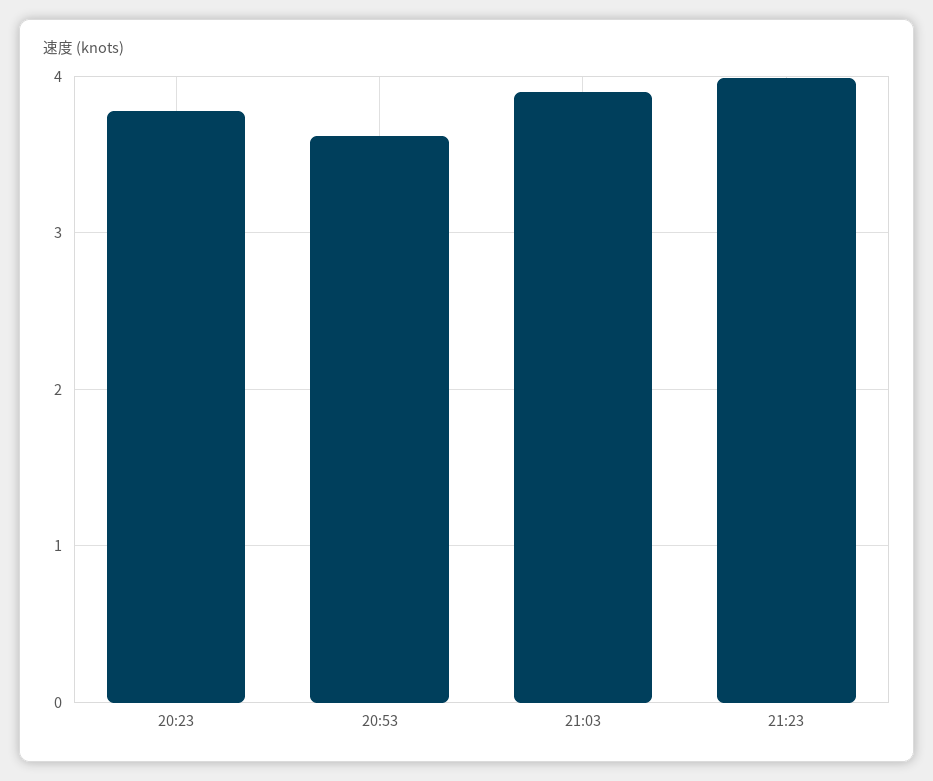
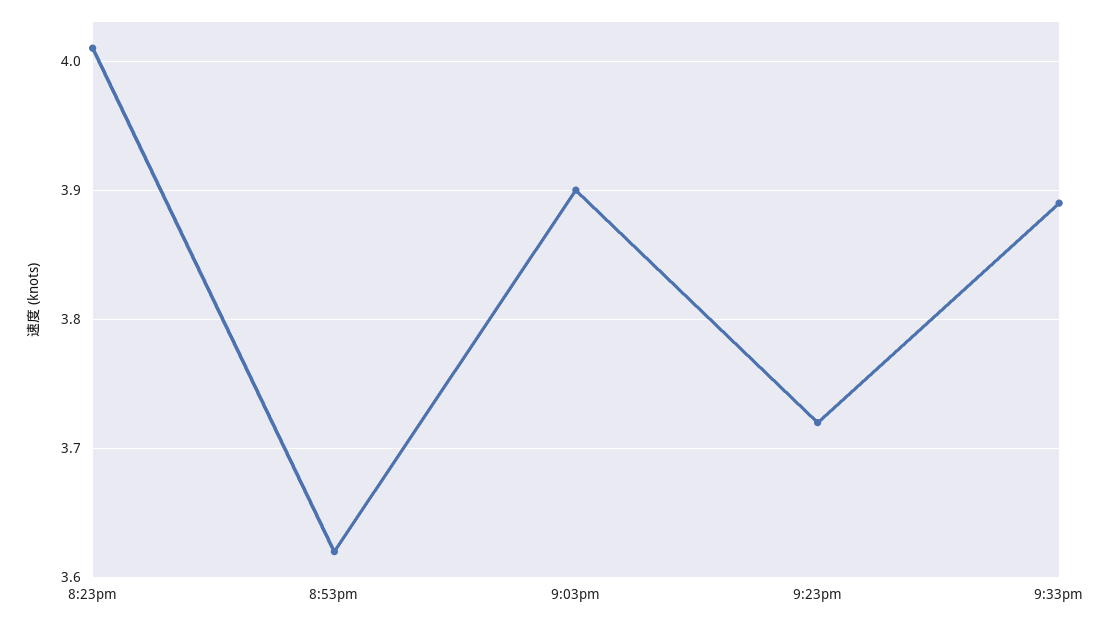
20:23: 3.8 -> 4.01
21:23: 4 -> 3.72
9:33pm: none -> 3.89

